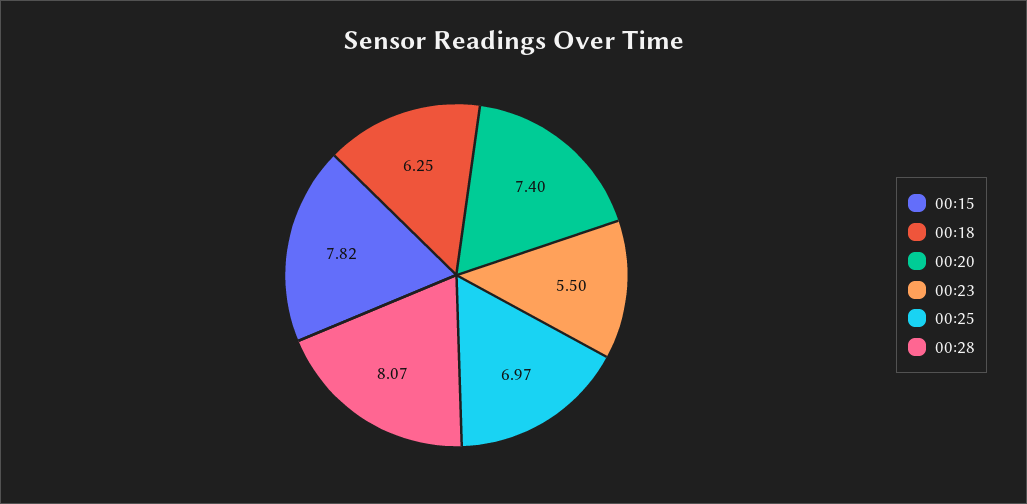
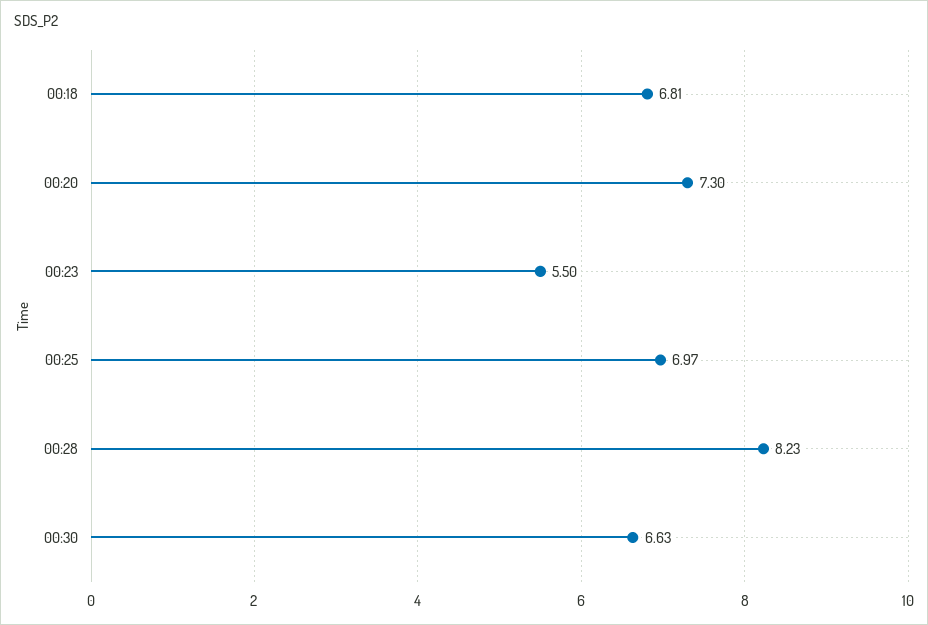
00:15: 7.82 -> none
00:18: 6.25 -> 6.81
00:20: 7.4 -> 7.3
00:28: 8.07 -> 8.23
00:30: none -> 6.63

